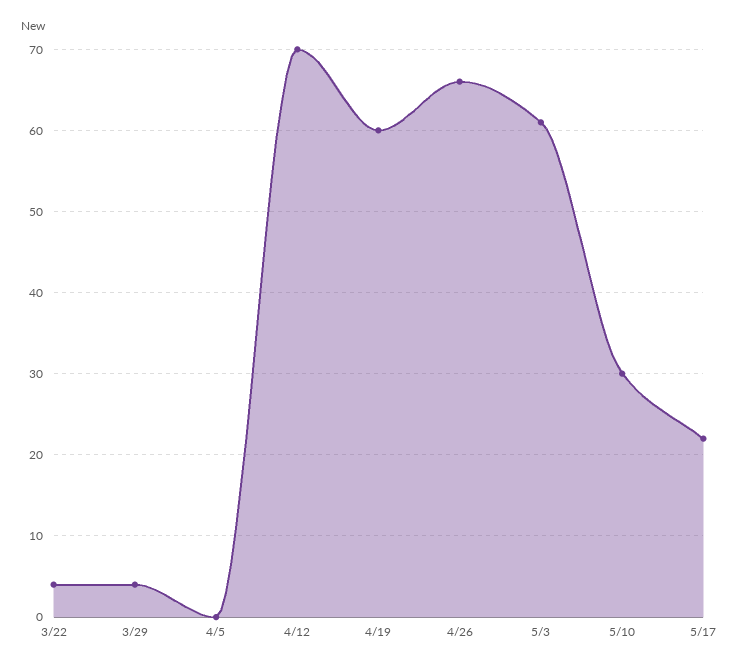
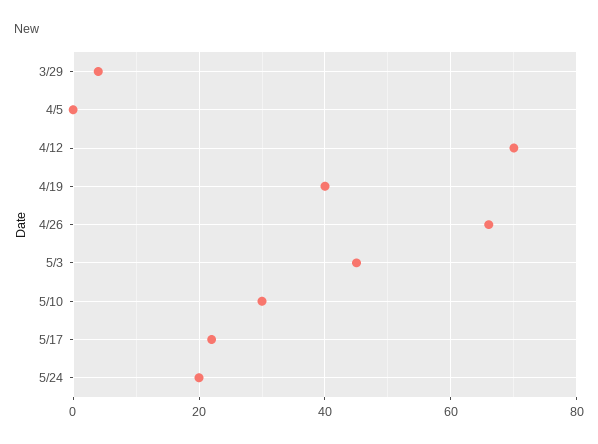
3/22: 4 -> none
4/19: 60 -> 40
5/3: 61 -> 45
5/24: none -> 20

